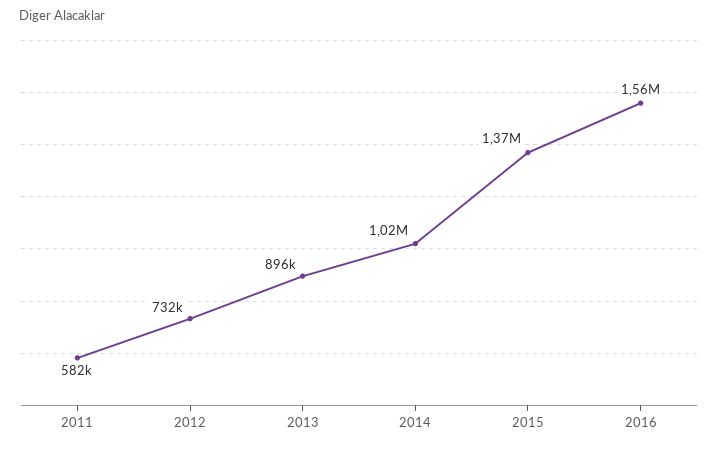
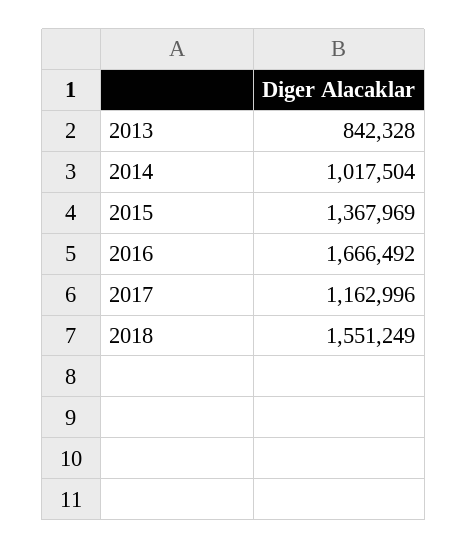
2011: 582000 -> none
2012: 732000 -> none
2013: 896000 -> 842328
2016: 1560000 -> 1666492
2017: none -> 1162996
2018: none -> 1551249

